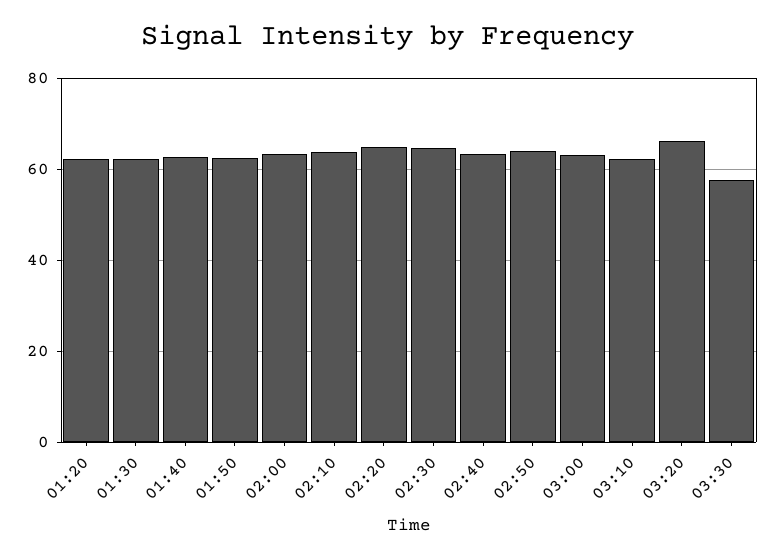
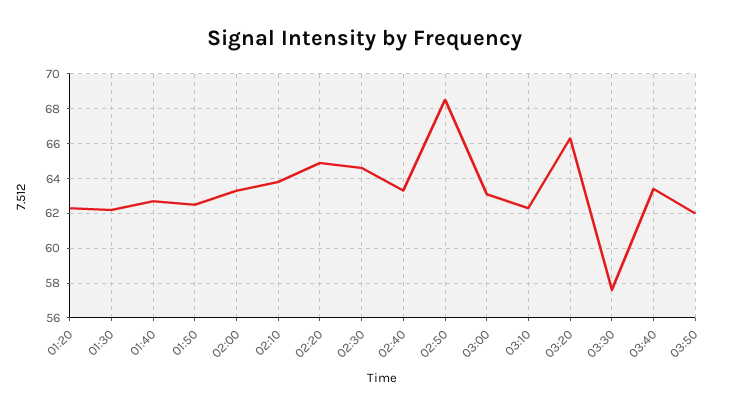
02:50: 64 -> 68.5
03:40: none -> 63.5
03:50: none -> 62

